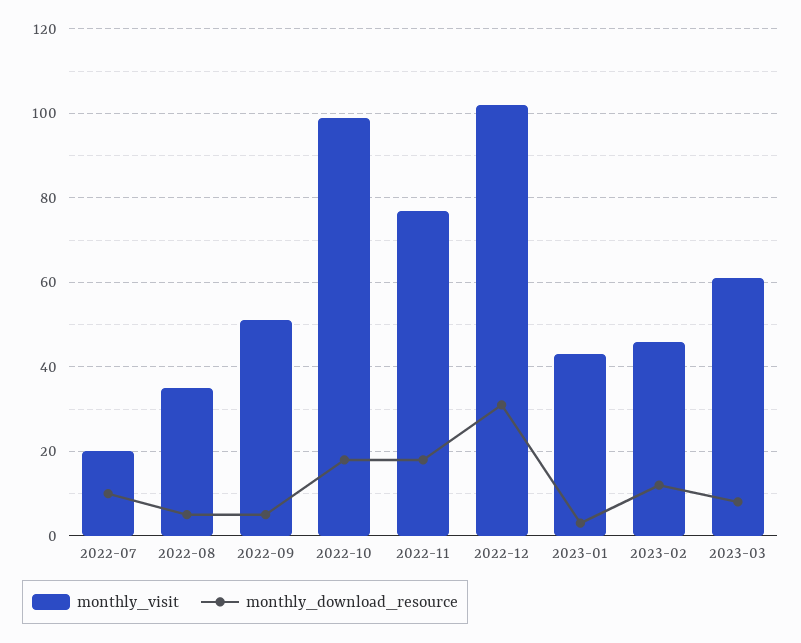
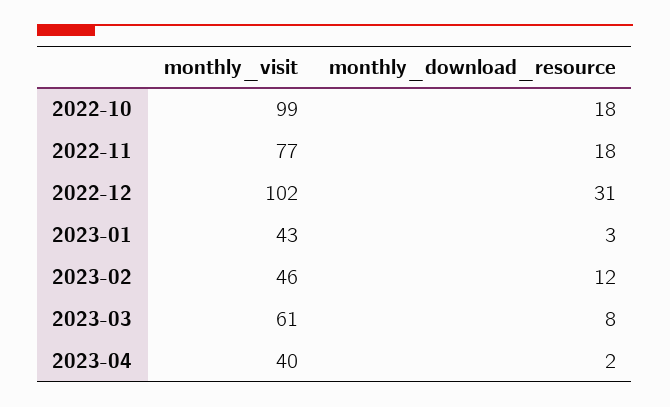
monthly_visit, 2022-07: 20 -> none
monthly_download_resource, 2022-07: 10 -> none
monthly_visit, 2022-08: 35 -> none
monthly_download_resource, 2022-08: 5 -> none
monthly_visit, 2022-09: 50 -> none
monthly_download_resource, 2022-09: 5 -> none
monthly_visit, 2023-04: none -> 40
monthly_download_resource, 2023-04: none -> 2

